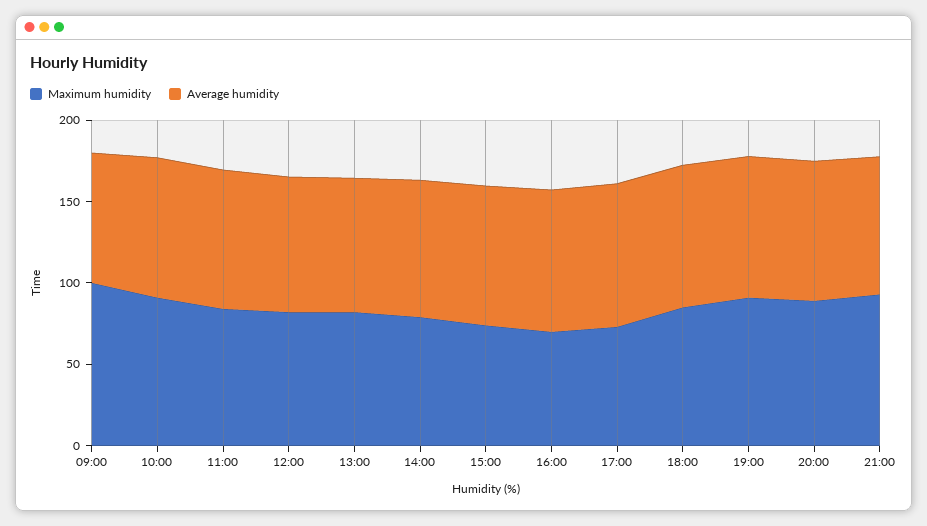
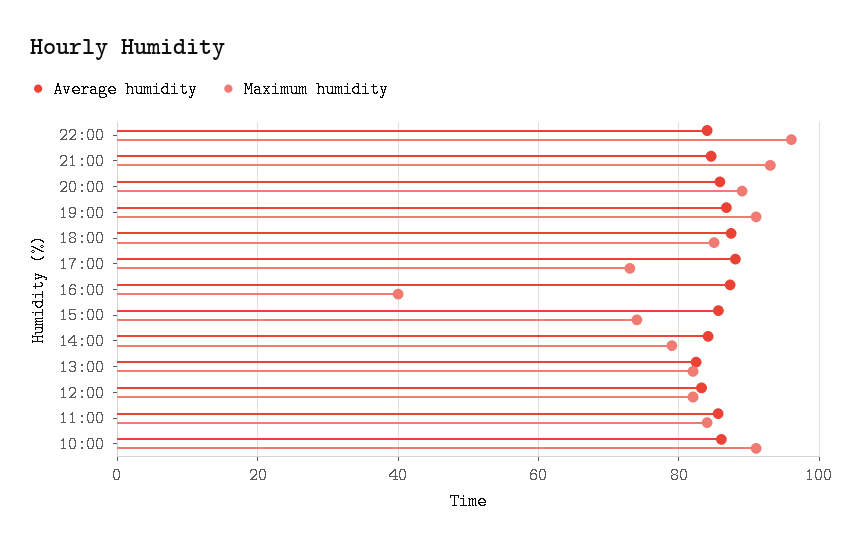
Maximum humidity, 09:00: 100 -> none
Average humidity, 09:00: 80 -> none
Maximum humidity, 16:00: 70 -> 40
Average humidity, 22:00: none -> 84
Maximum humidity, 22:00: none -> 96

